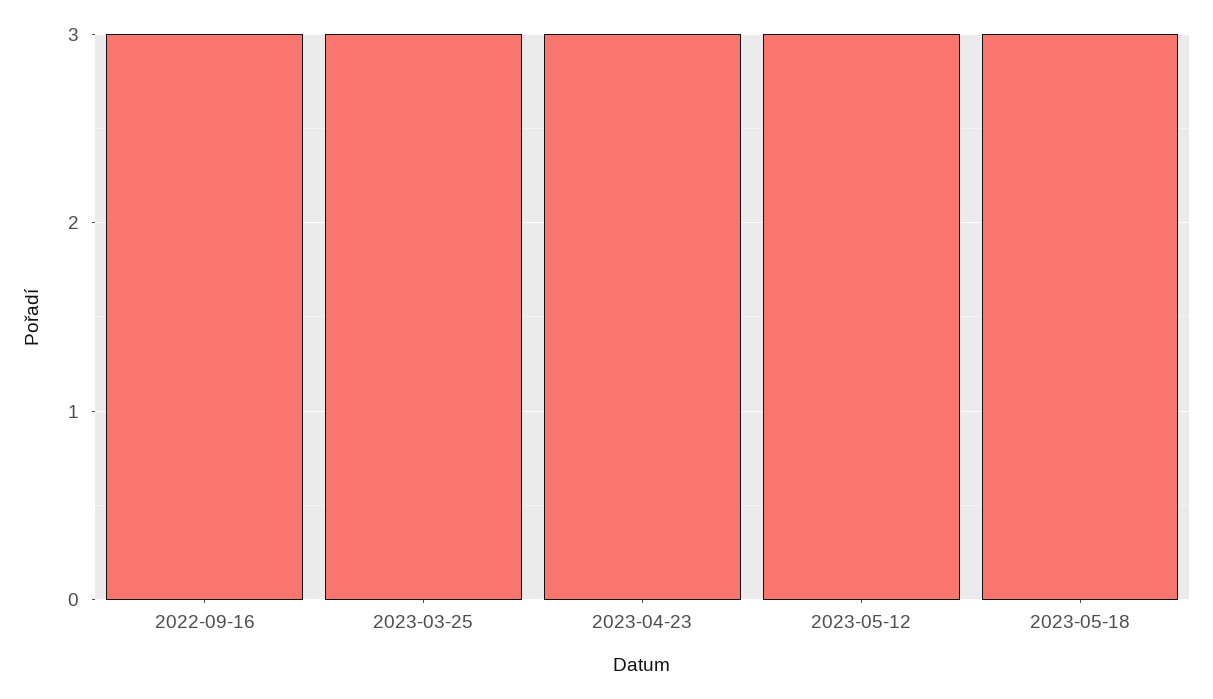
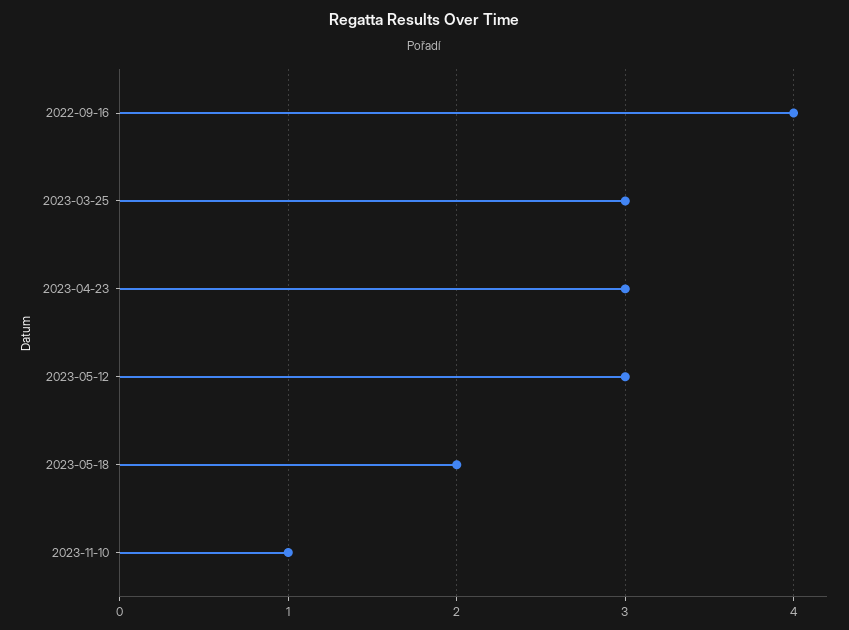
2022-09-16: 3 -> 4
2023-05-18: 3 -> 2
2023-11-10: none -> 1

